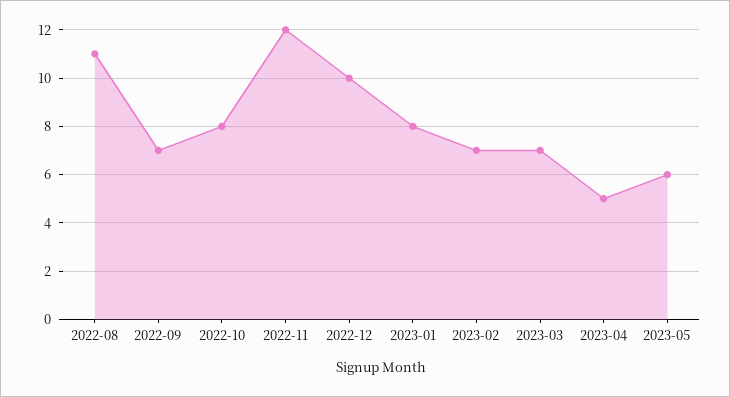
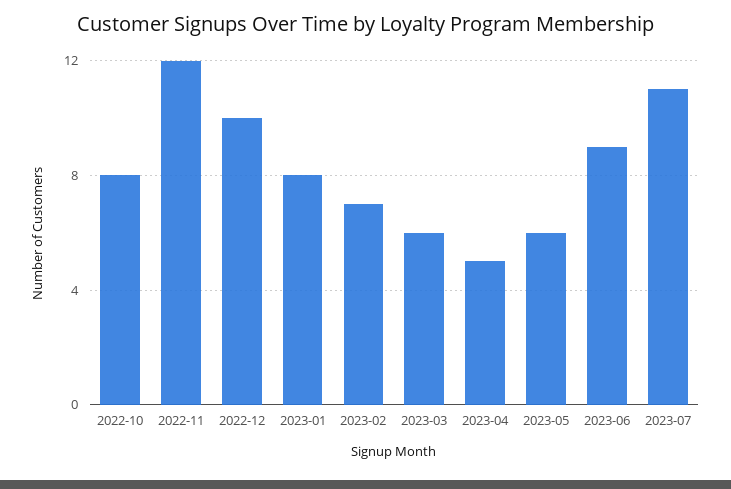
2022-08: 11 -> none
2022-09: 7 -> none
2023-03: 7 -> 6
2023-06: none -> 9
2023-07: none -> 11

